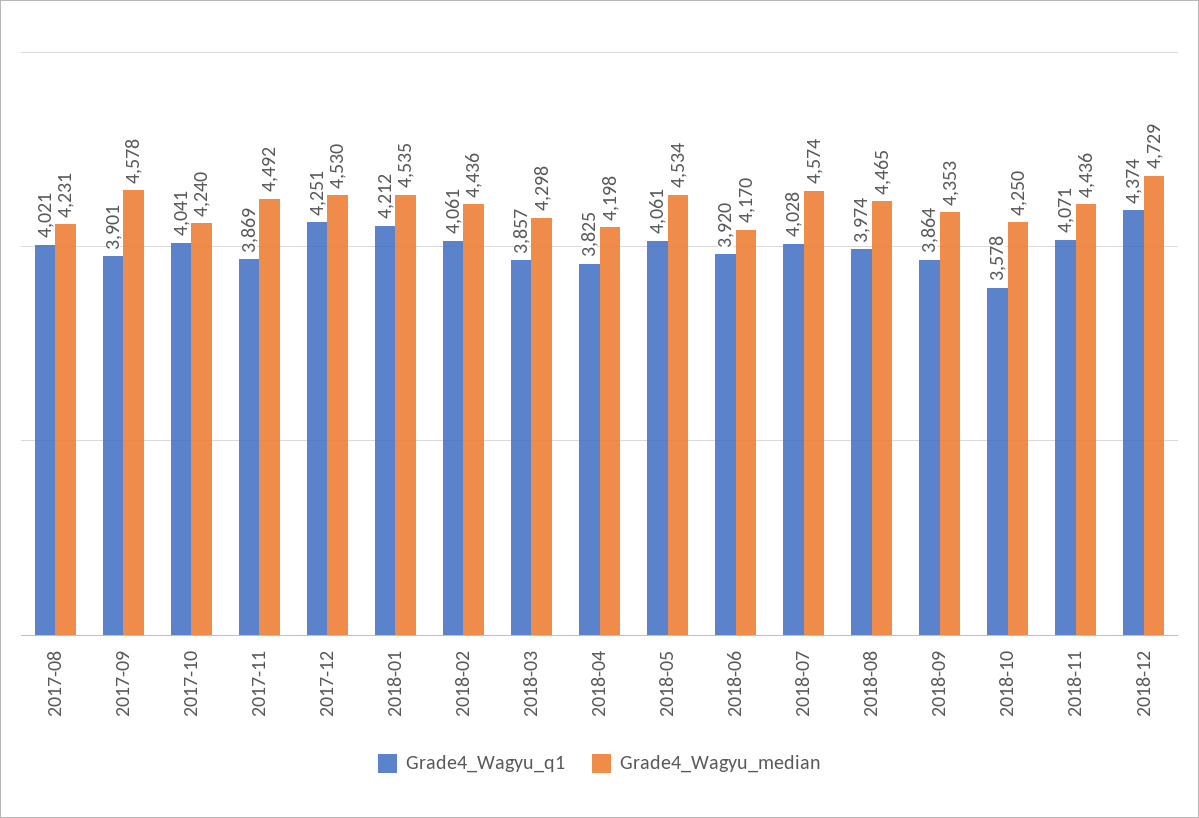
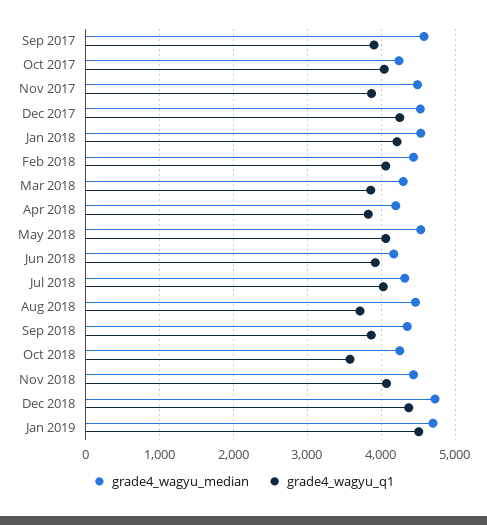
Grade4_Wagyu_q1, 2017-08: 4021 -> none
Grade4_Wagyu_median, 2017-08: 4231 -> none
Grade4_Wagyu_median, 2018-07: 4574 -> 4300
Grade4_Wagyu_q1, 2018-08: 3974 -> 3700
Grade4_Wagyu_median, Jan 2019: none -> 4700
Grade4_Wagyu_q1, Jan 2019: none -> 4500

